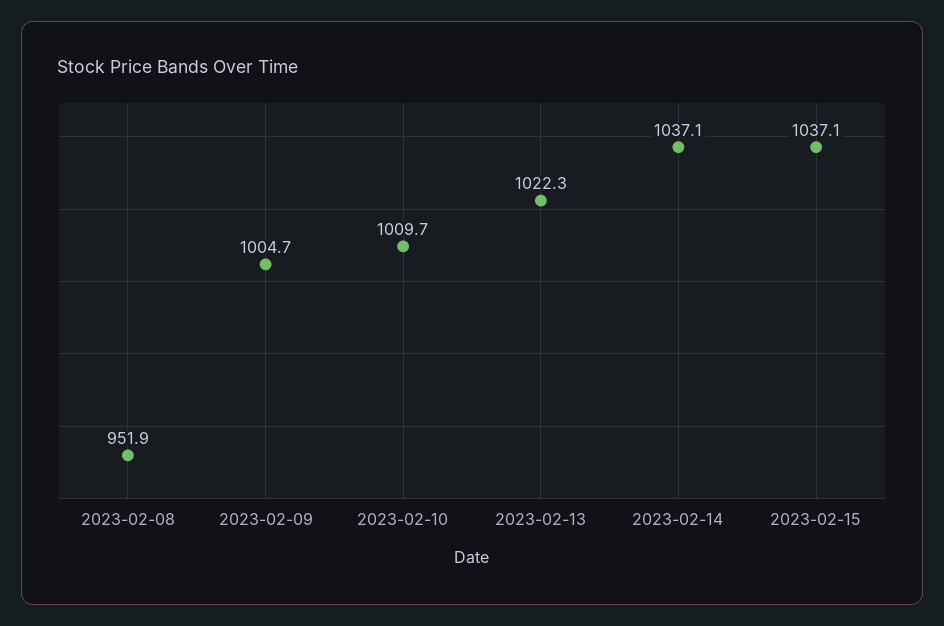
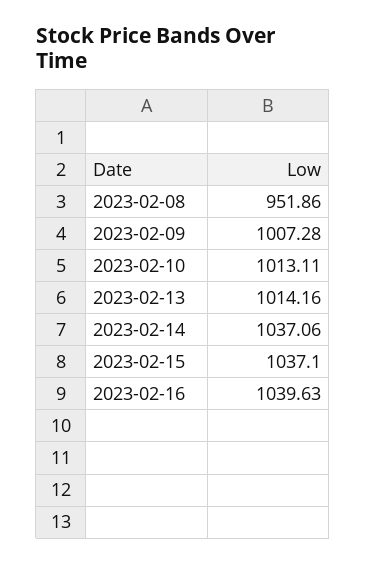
2023-02-09: 1004.7 -> 1007.28
2023-02-10: 1009.7 -> 1013.11
2023-02-13: 1022.3 -> 1014.16
2023-02-16: none -> 1039.63

